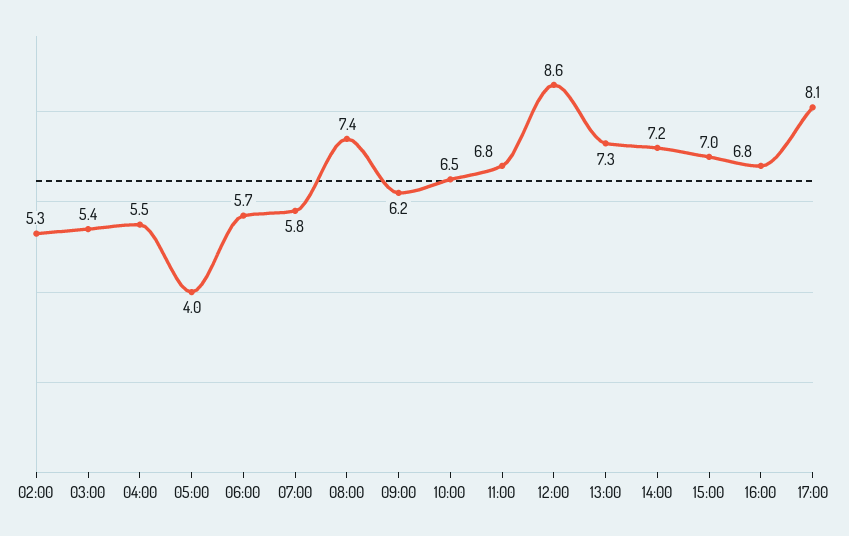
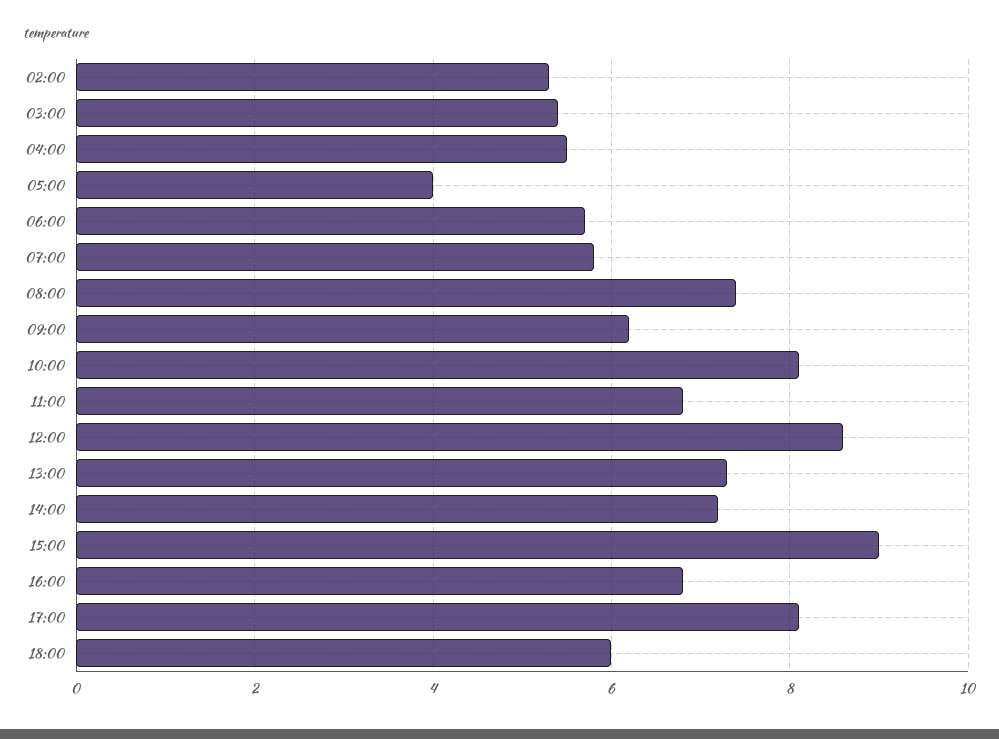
10:00: 6.5 -> 8
15:00: 7 -> 9
18:00: none -> 6

